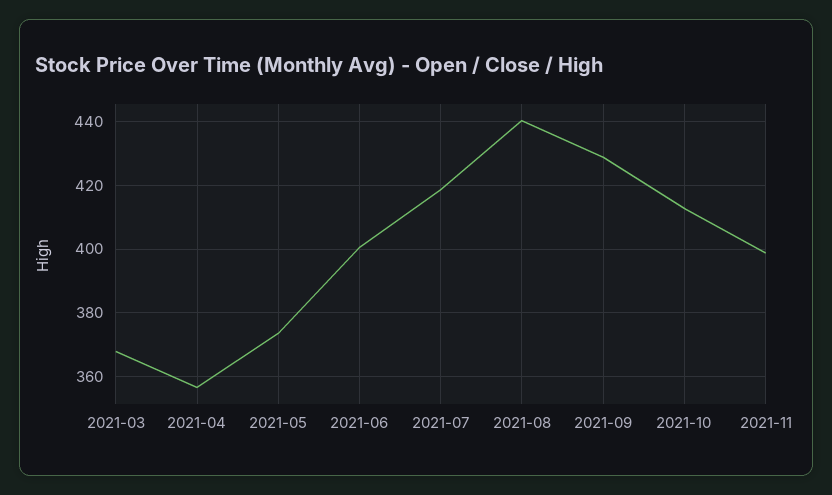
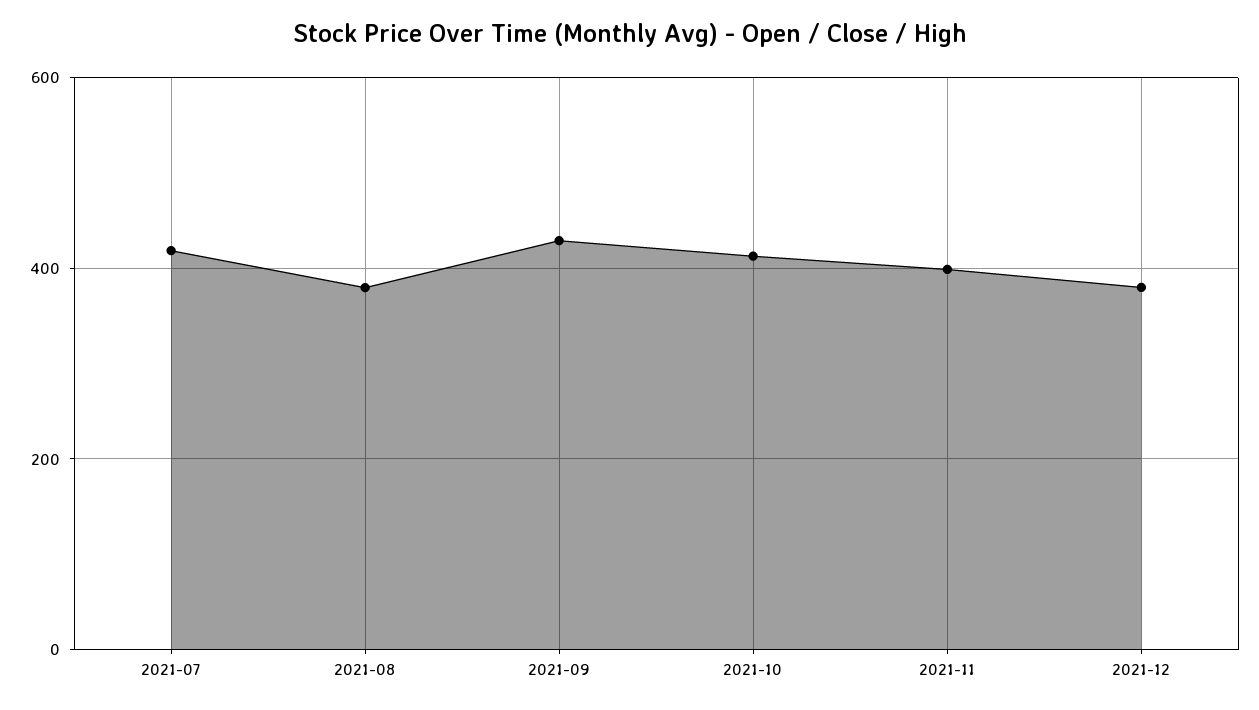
2021-03: 368 -> none
2021-04: 356 -> none
2021-05: 374 -> none
2021-06: 400 -> none
2021-08: 440 -> 380
2021-12: none -> 380

